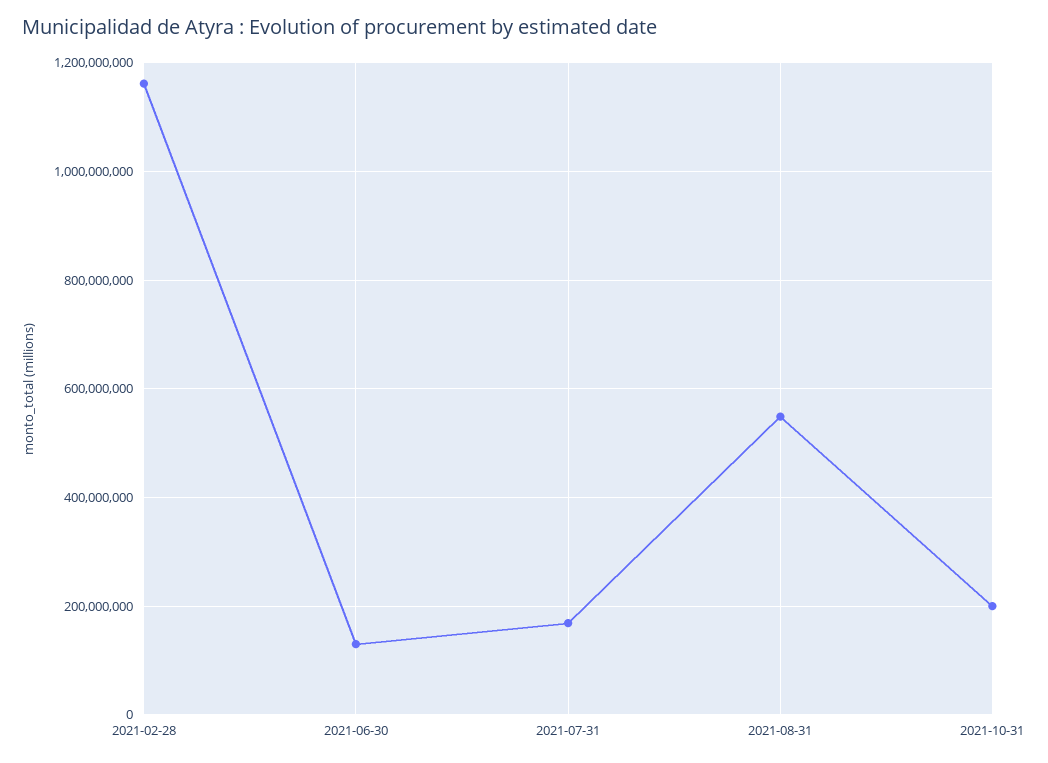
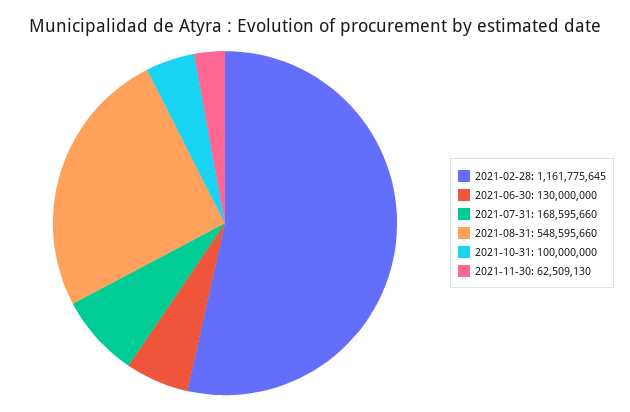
2021-10-31: 200000000 -> 100000000
2021-11-30: none -> 62509130

